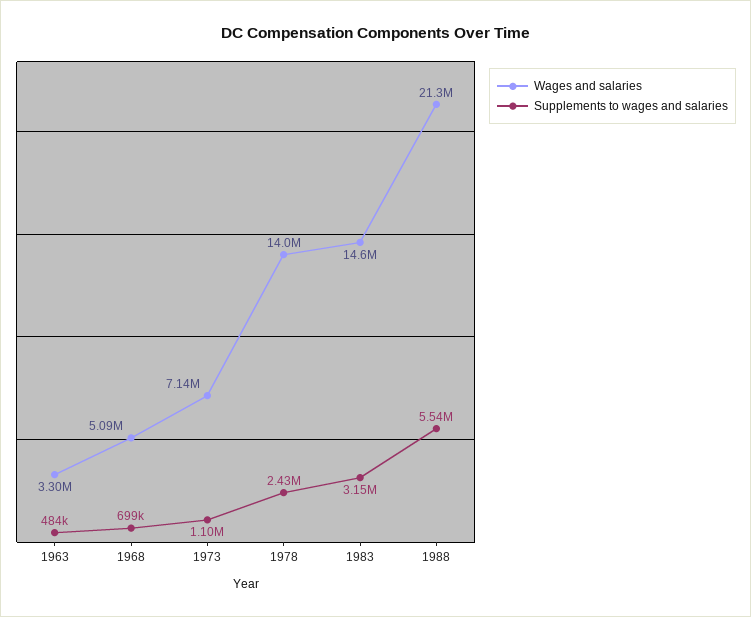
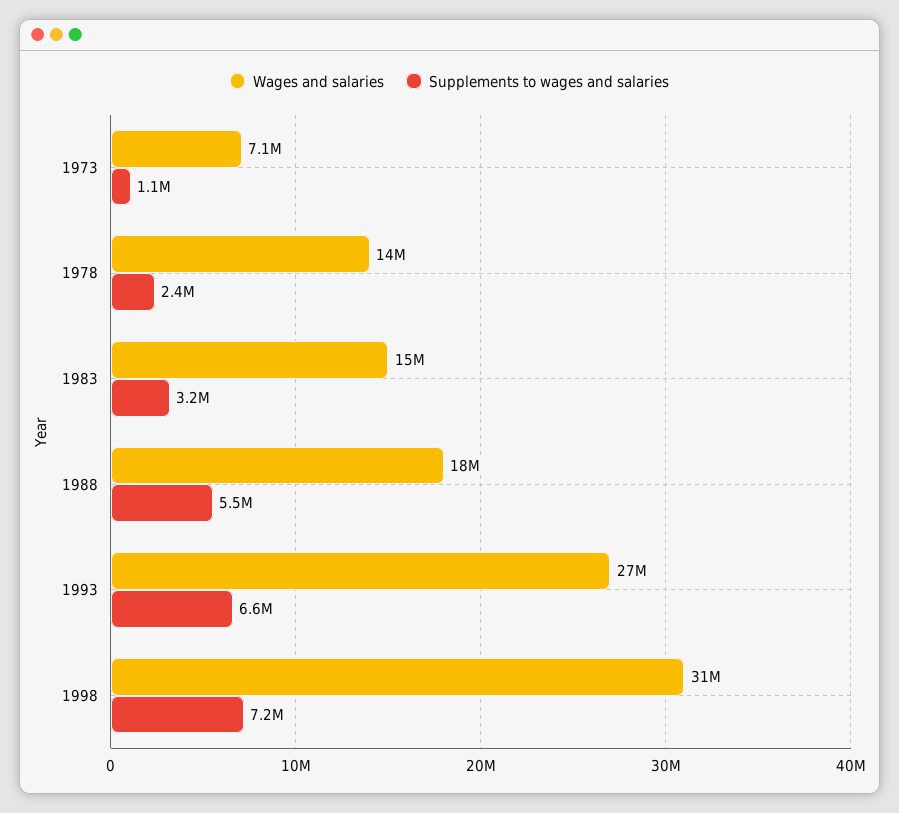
Wages and salaries, 1963: 3300000 -> none
Supplements to wages and salaries, 1963: 484000 -> none
Wages and salaries, 1968: 5090000 -> none
Supplements to wages and salaries, 1968: 699000 -> none
Wages and salaries, 1988: 21300000 -> 18000000
Wages and salaries, 1993: none -> 27000000
Supplements to wages and salaries, 1993: none -> 6600000
Wages and salaries, 1998: none -> 31000000
Supplements to wages and salaries, 1998: none -> 7200000

